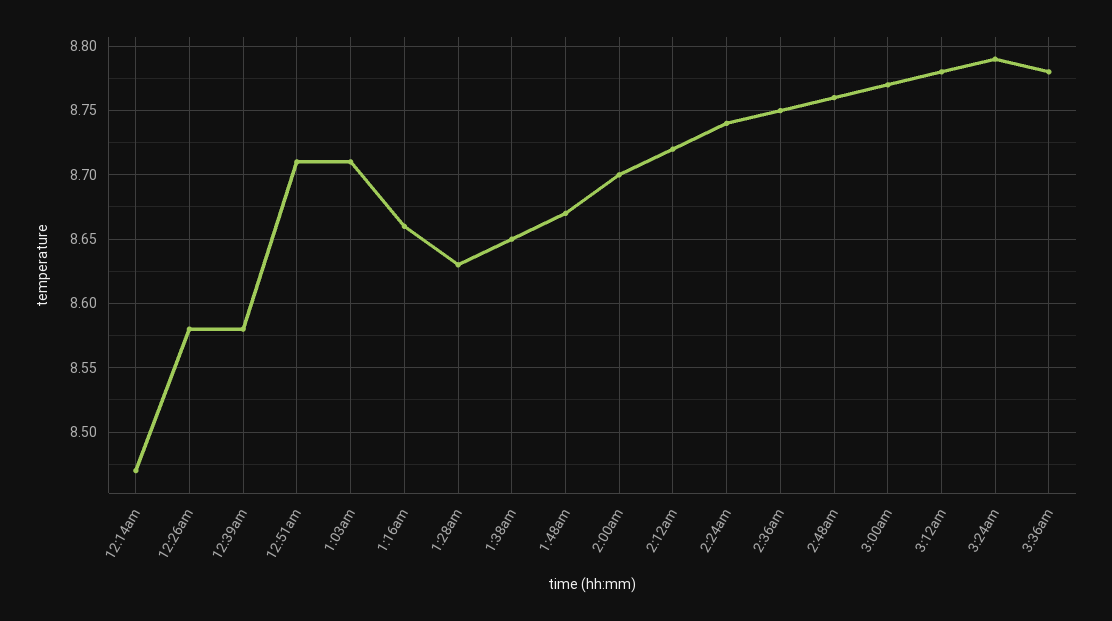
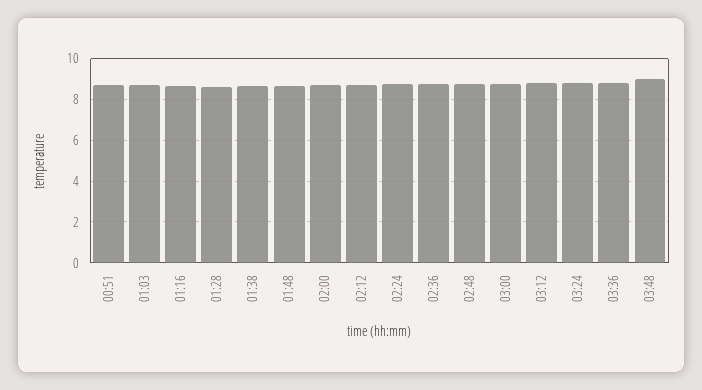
12:14am: 8.47 -> none
12:26am: 8.58 -> none
12:39am: 8.58 -> none
03:48: none -> 9

